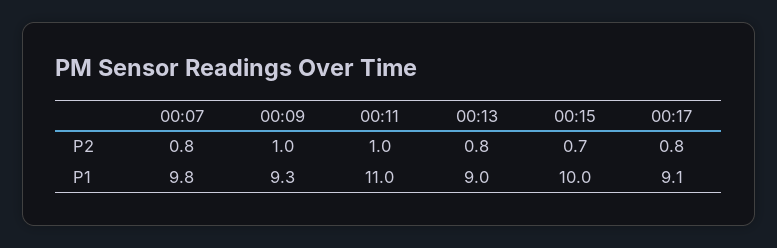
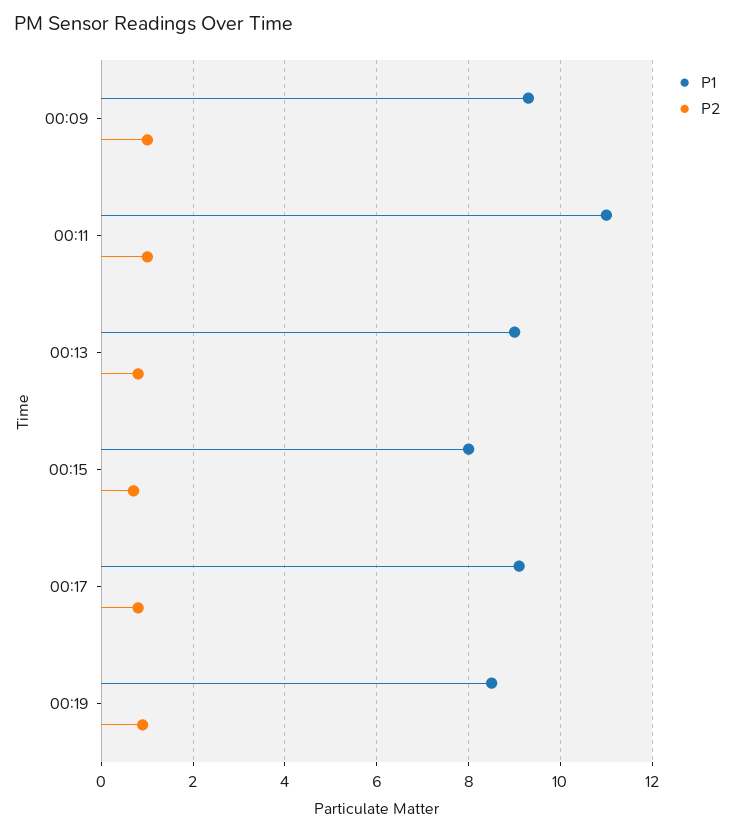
P2, 00:07: 0.8 -> none
P1, 00:07: 9.8 -> none
P1, 00:15: 10 -> 8
P1, 00:19: none -> 8.5
P2, 00:19: none -> 1

